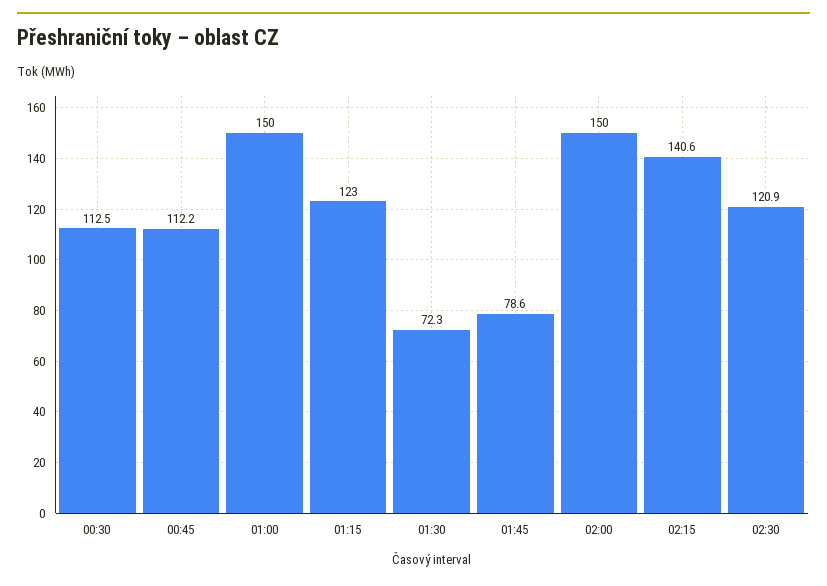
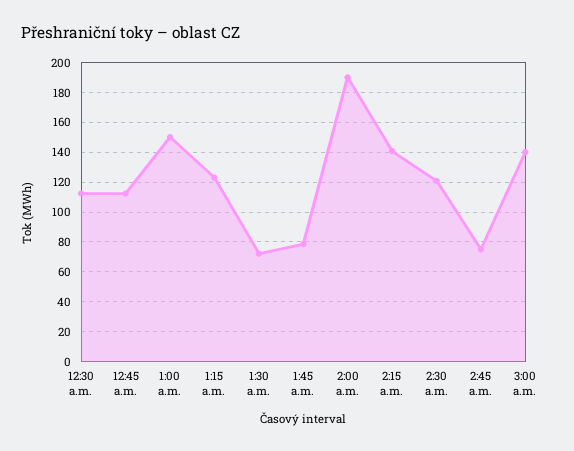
02:00: 150 -> 190
2:45 a.m.: none -> 75
3:00 a.m.: none -> 140

